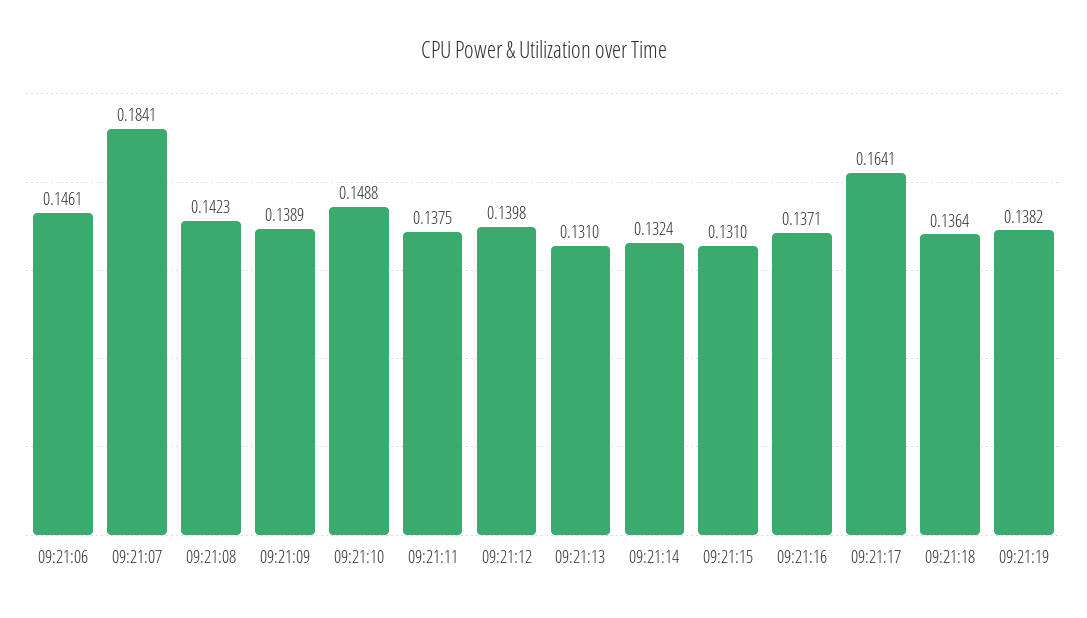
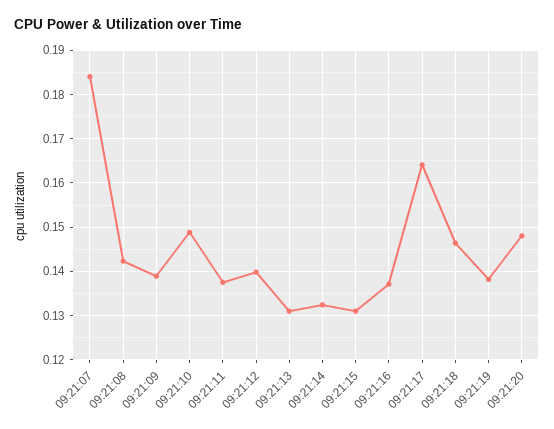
09:21:06: 0.1461 -> none
09:21:18: 0.1364 -> 0.146
09:21:20: none -> 0.148

